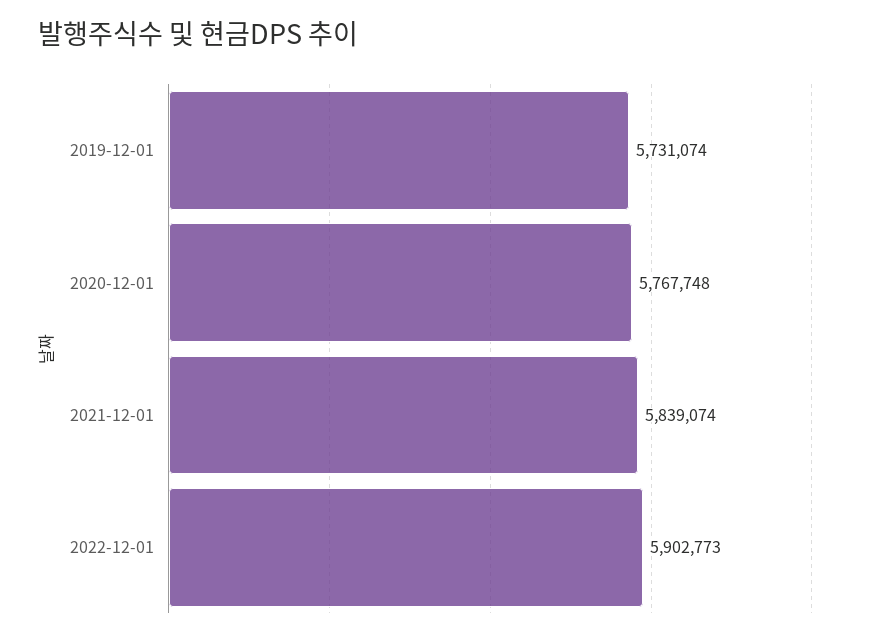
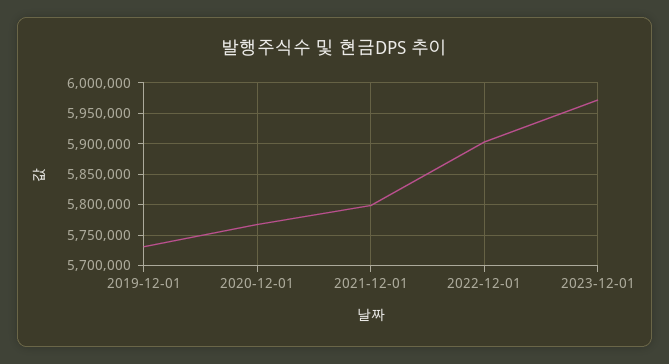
2021-12-01: 5839074 -> 5800000
2023-12-01: none -> 5970000

